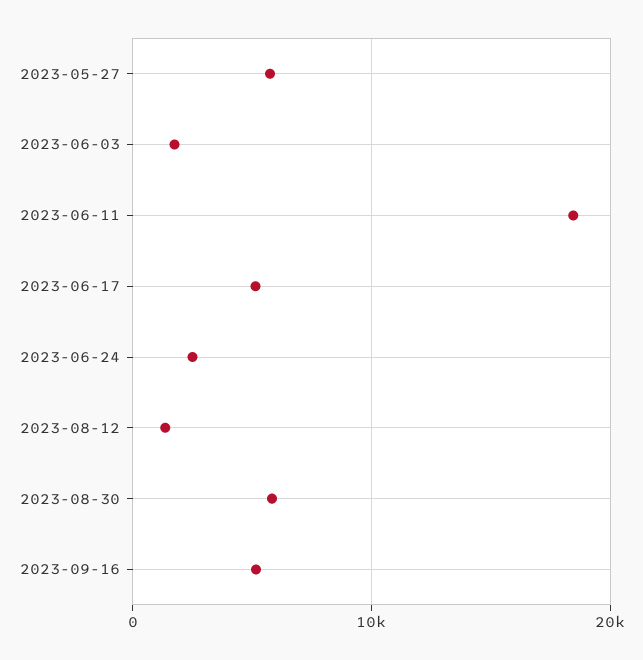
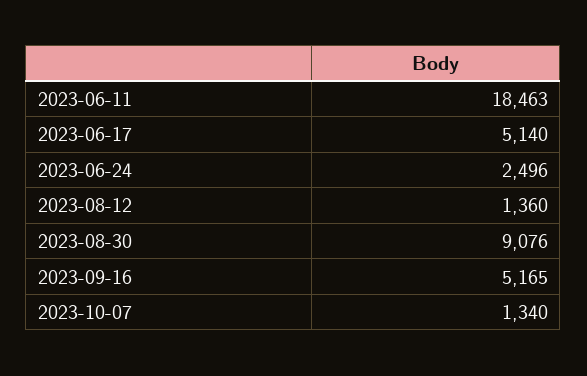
2023-05-27: 6000 -> none
2023-06-03: 2000 -> none
2023-08-30: 6000 -> 9076
2023-10-07: none -> 1340

